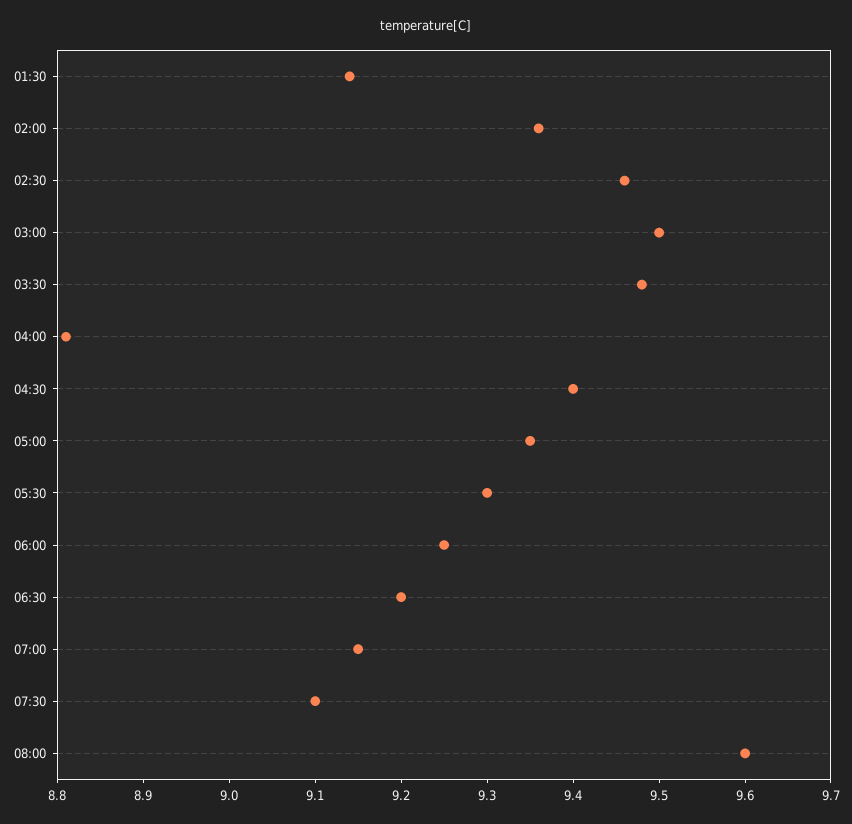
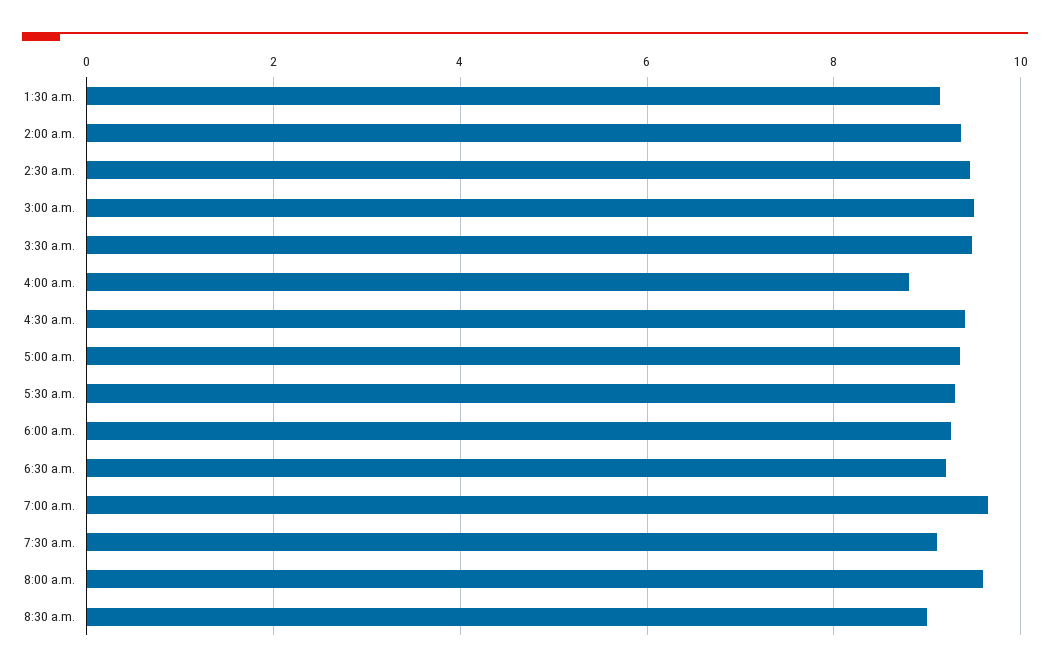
07:00: 9.15 -> 9.6
8:30 a.m.: none -> 9

